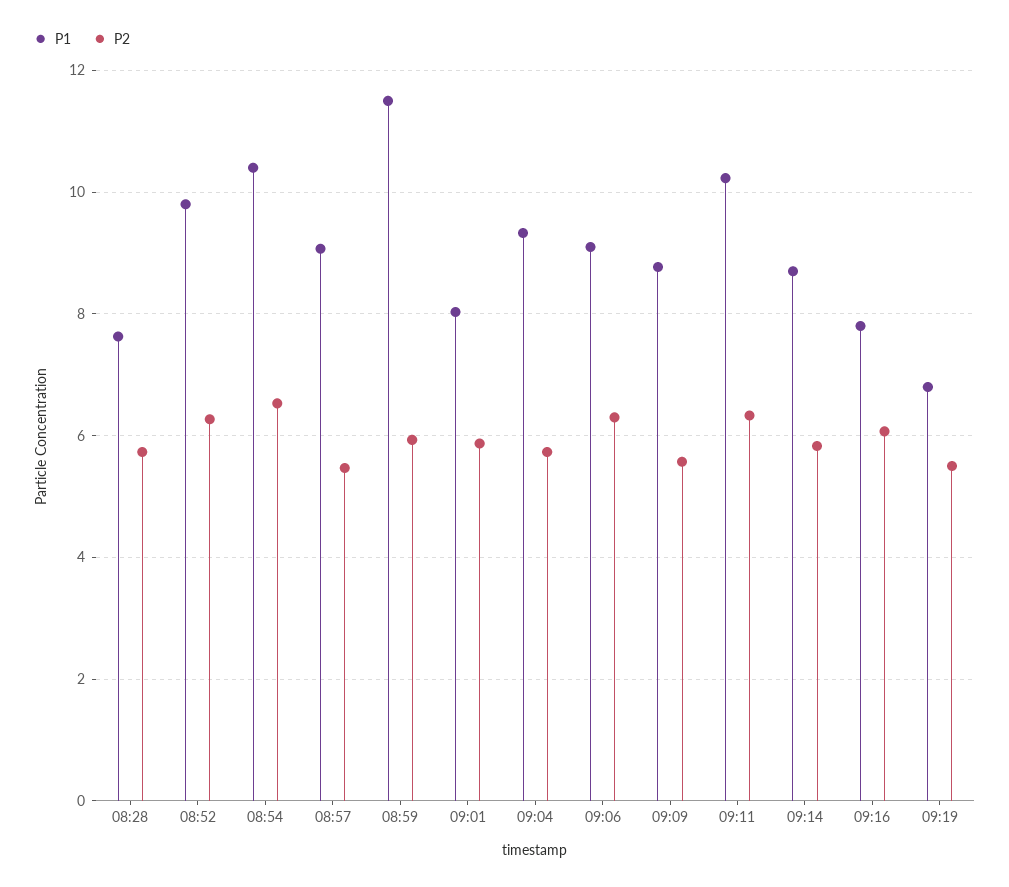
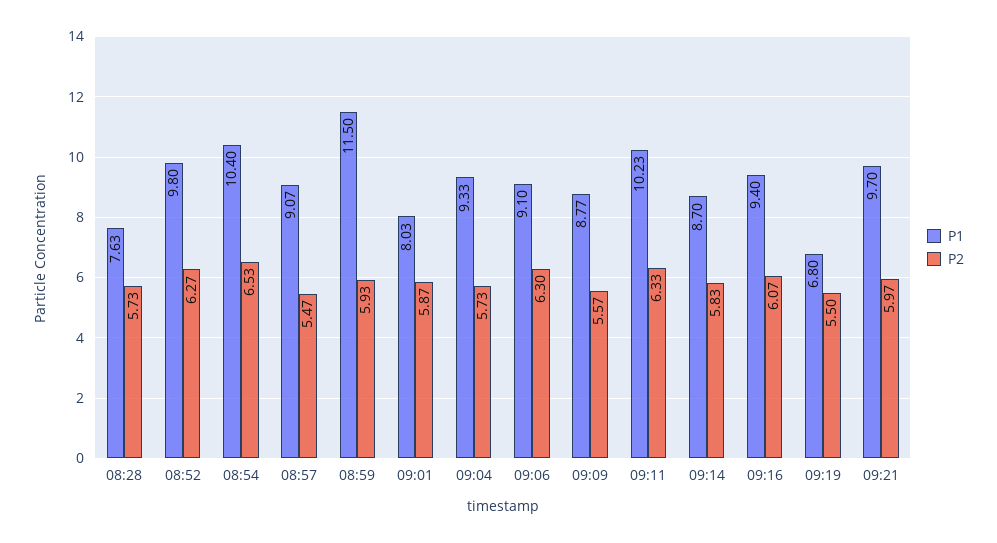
P1, 09:16: 7.8 -> 9.4
P1, 09:21: none -> 9.7
P2, 09:21: none -> 5.97

